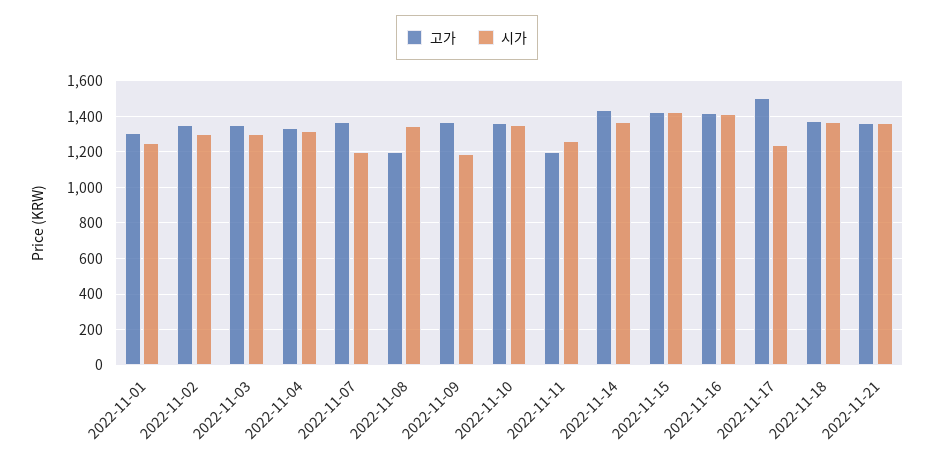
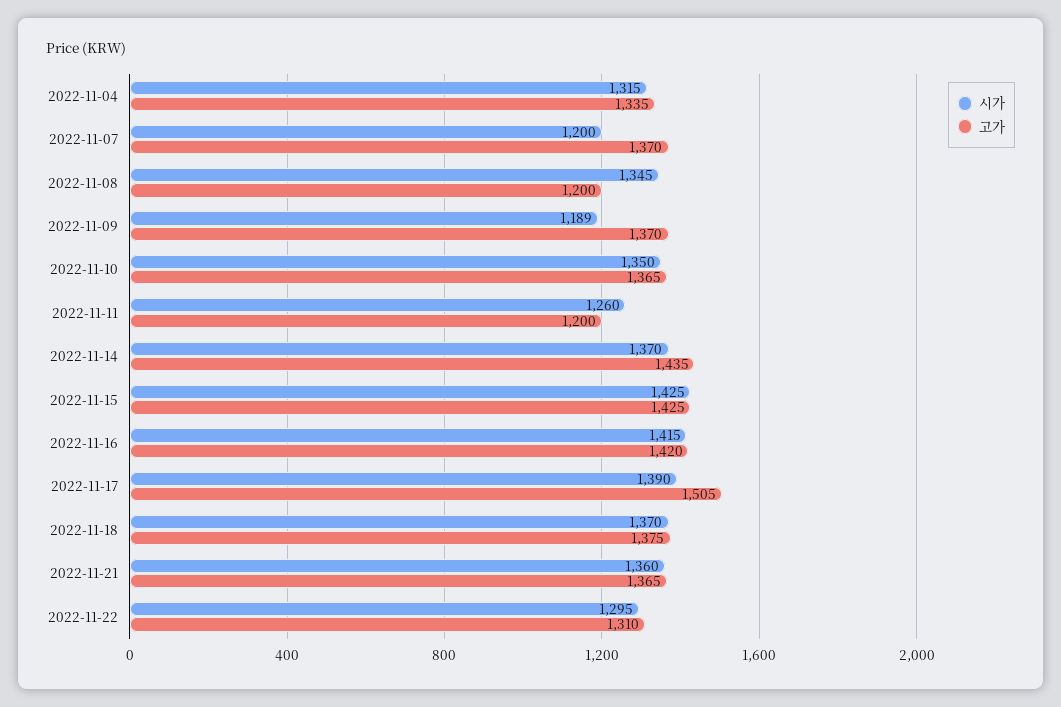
고가, 2022-11-01: 1300 -> none
시가, 2022-11-01: 1250 -> none
고가, 2022-11-02: 1350 -> none
시가, 2022-11-02: 1300 -> none
고가, 2022-11-03: 1350 -> none
시가, 2022-11-03: 1300 -> none
시가, 2022-11-17: 1250 -> 1390
시가, 2022-11-22: none -> 1295
고가, 2022-11-22: none -> 1310

